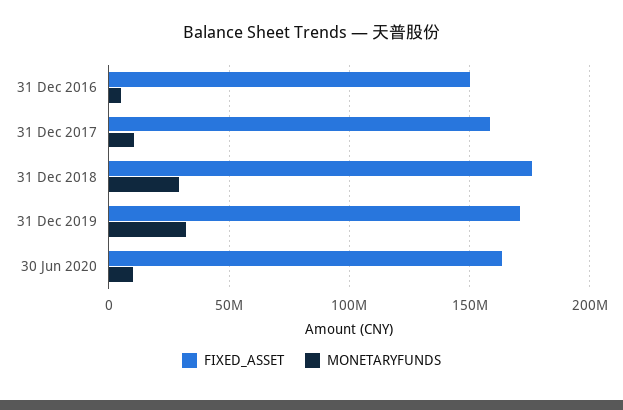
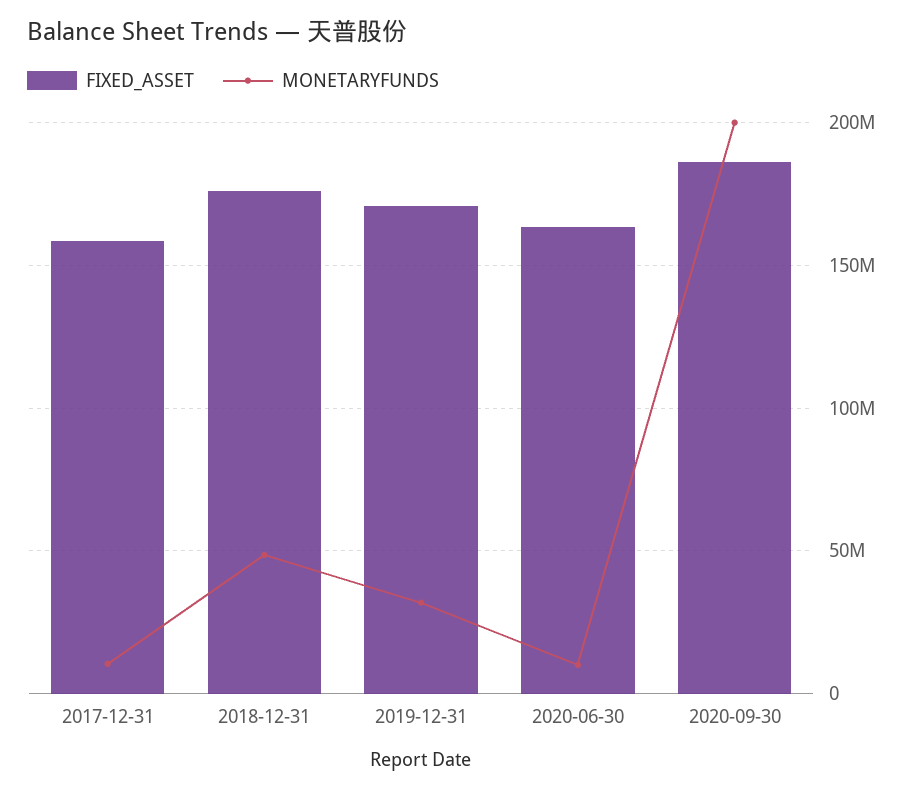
FIXED_ASSET, 31 Dec 2016: 150000000 -> none
MONETARYFUNDS, 31 Dec 2016: 5000000 -> none
MONETARYFUNDS, 31 Dec 2018: 30000000 -> 50000000
FIXED_ASSET, 2020-09-30: none -> 185000000
MONETARYFUNDS, 2020-09-30: none -> 200000000

